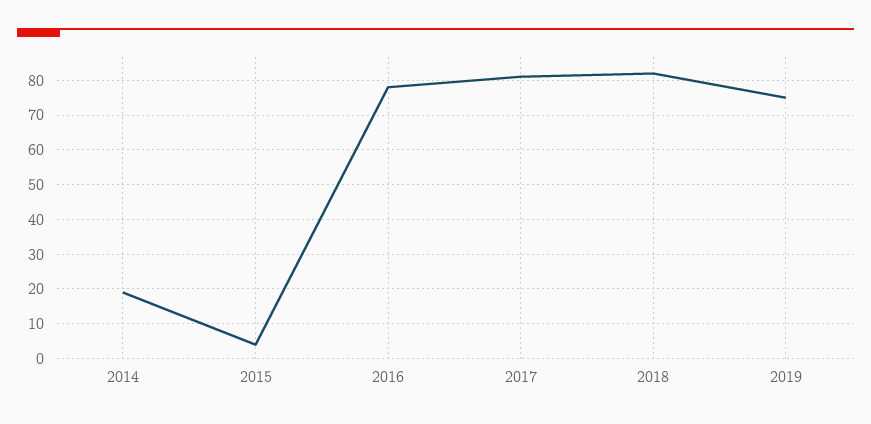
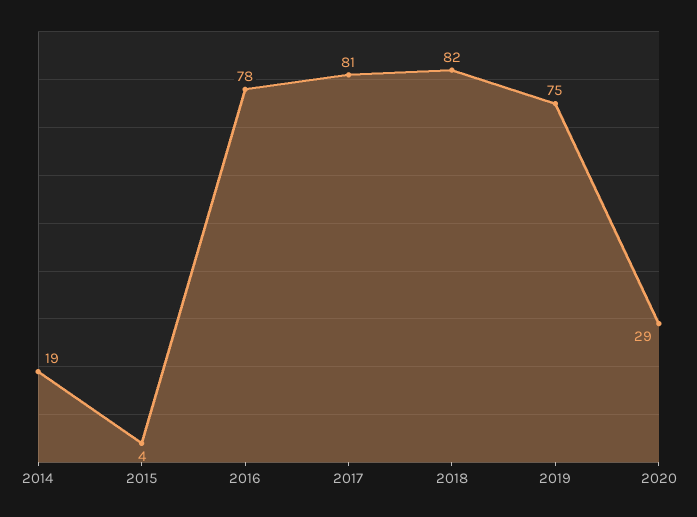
2020: none -> 29

